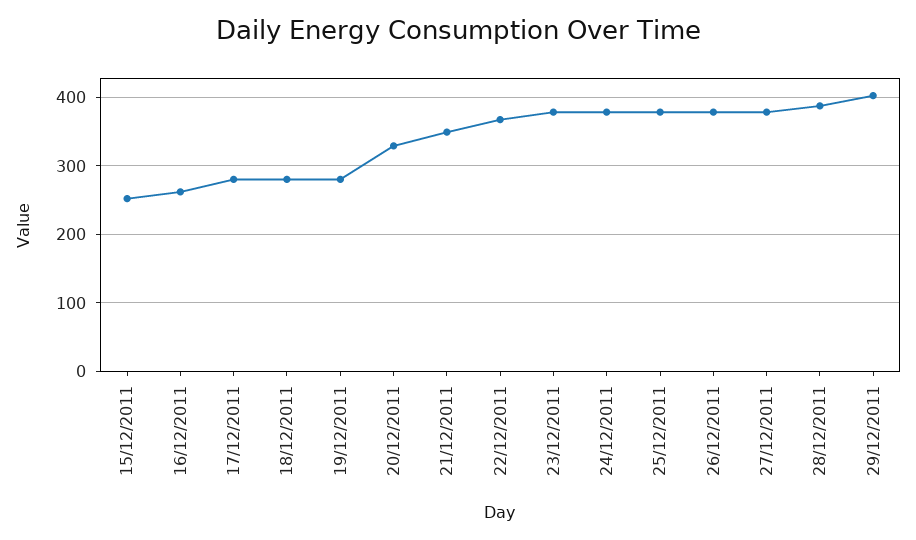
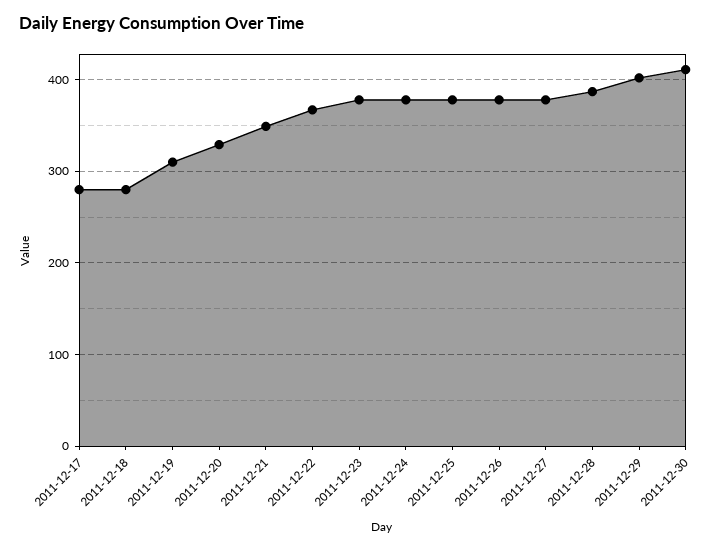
15/12/2011: 250 -> none
16/12/2011: 260 -> none
19/12/2011: 280 -> 310
2011-12-30: none -> 410

